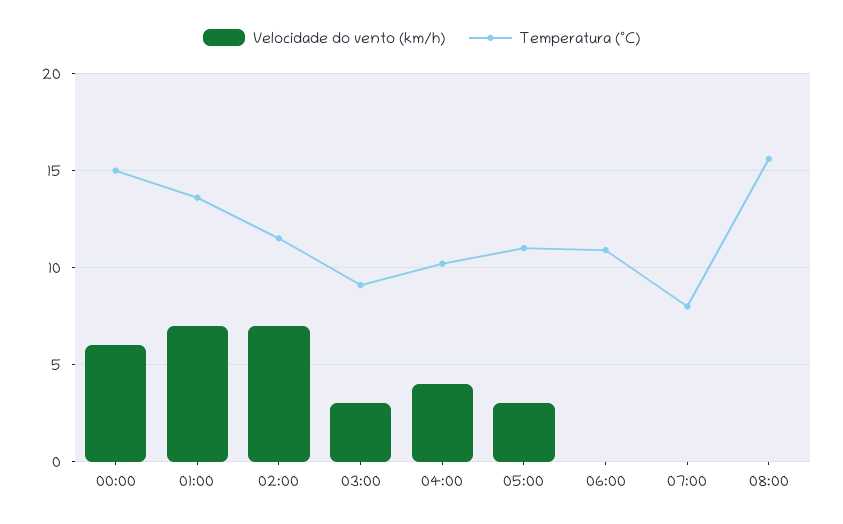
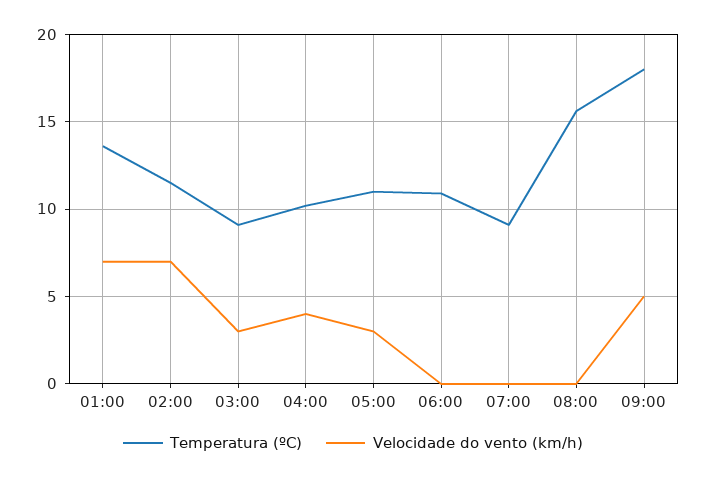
Velocidade do vento (km/h), 00:00: 6 -> none
Temperatura (ºC), 00:00: 15 -> none
Temperatura (ºC), 07:00: 8 -> 9
Temperatura (ºC), 09:00: none -> 18
Velocidade do vento (km/h), 09:00: none -> 5

